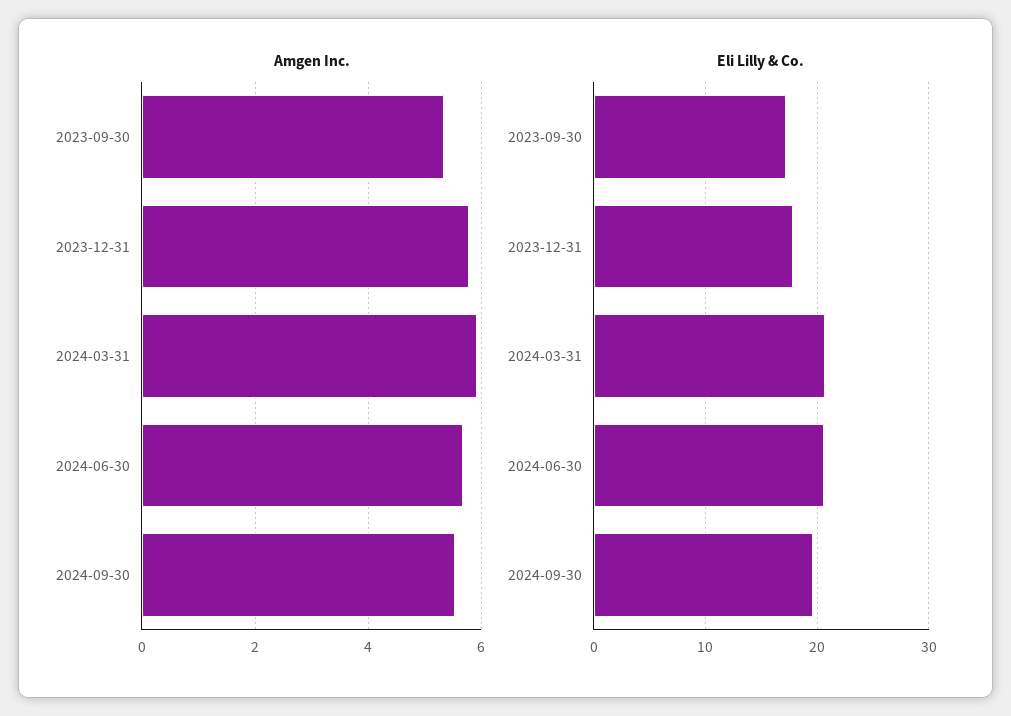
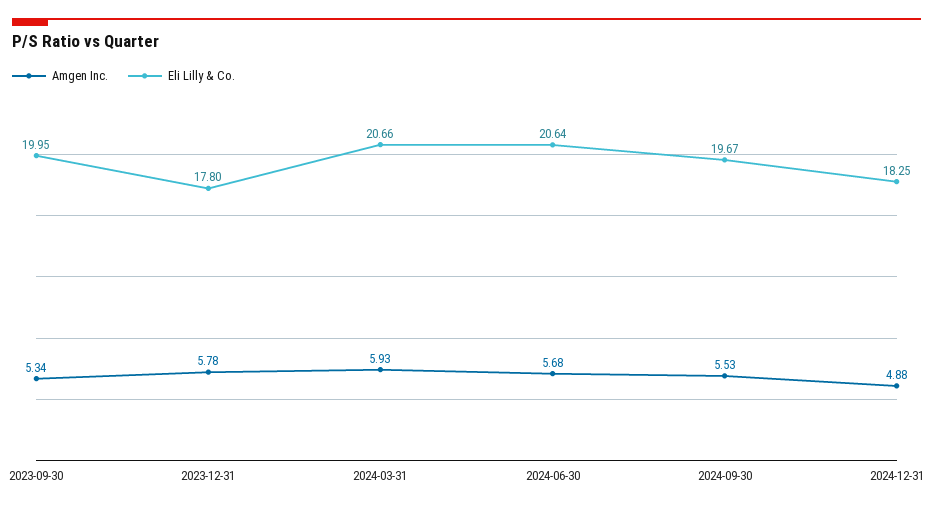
Eli Lilly & Co., 2023-09-30: 17 -> 19.95
Amgen Inc., 2024-12-31: none -> 4.88
Eli Lilly & Co., 2024-12-31: none -> 18.25

